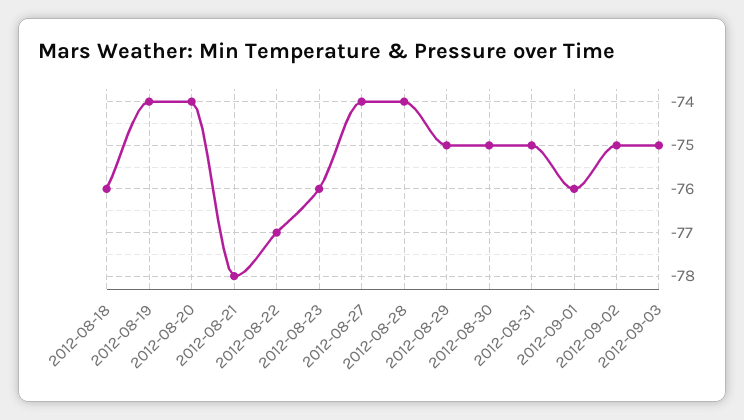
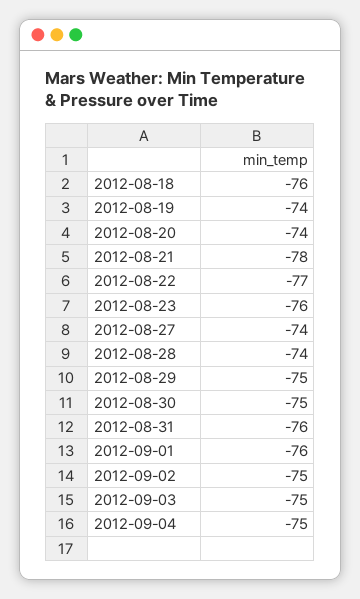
2012-08-31: -75 -> -76
2012-09-04: none -> -75

